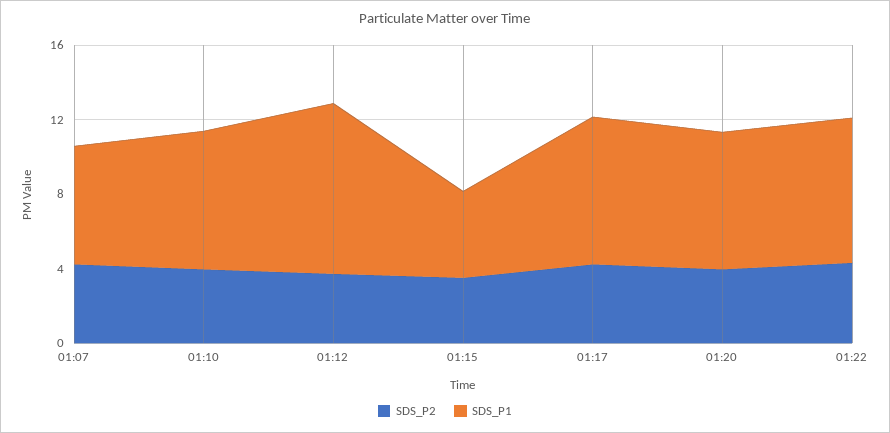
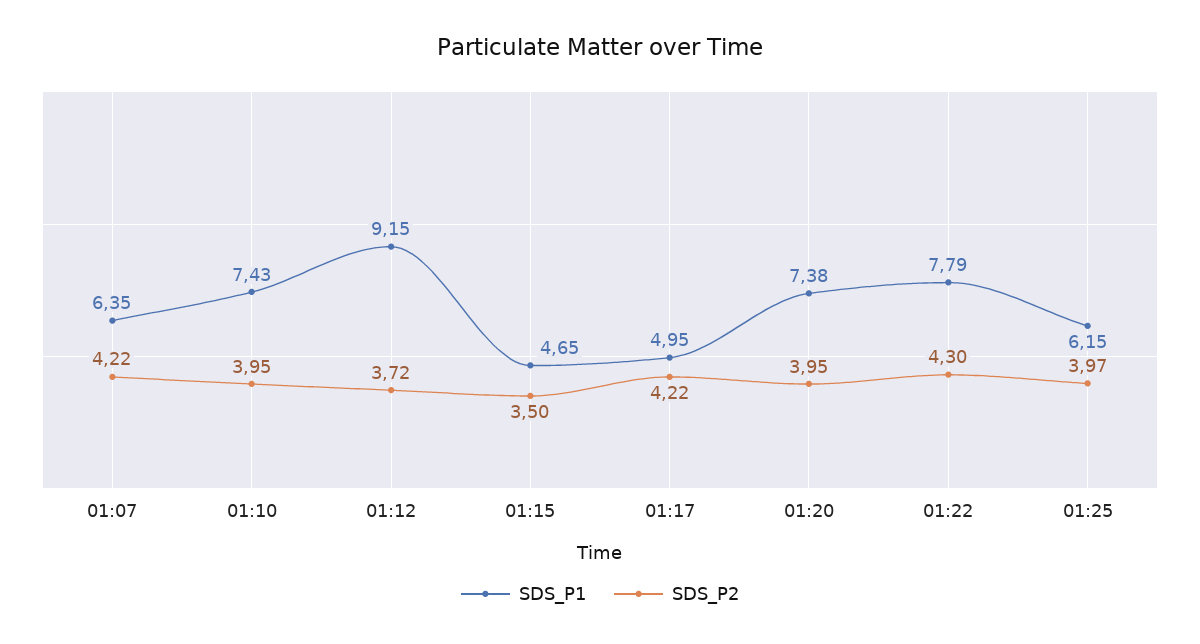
SDS_P1, 01:17: 8 -> 4.95
SDS_P1, 01:25: none -> 6.15
SDS_P2, 01:25: none -> 3.97

